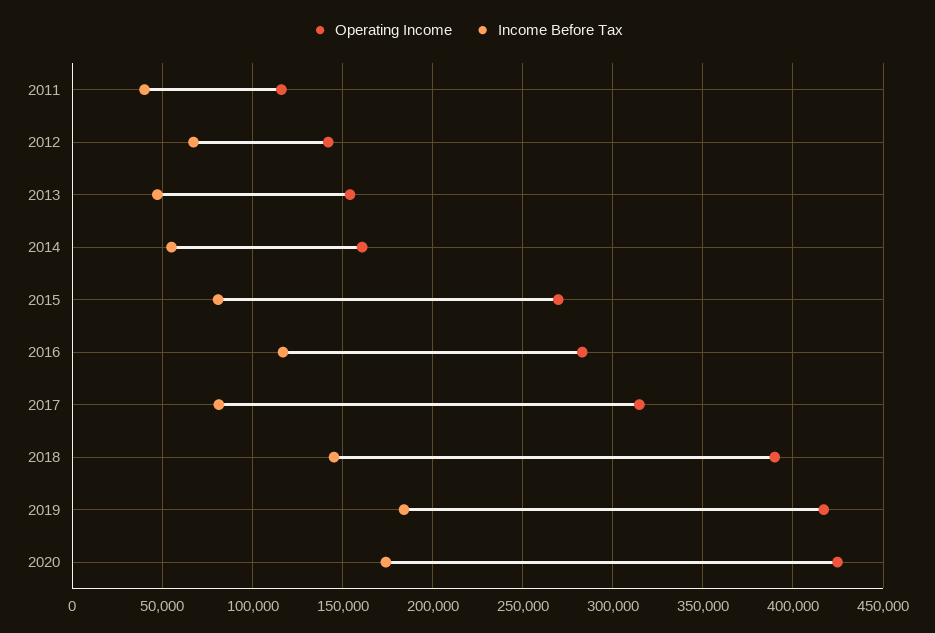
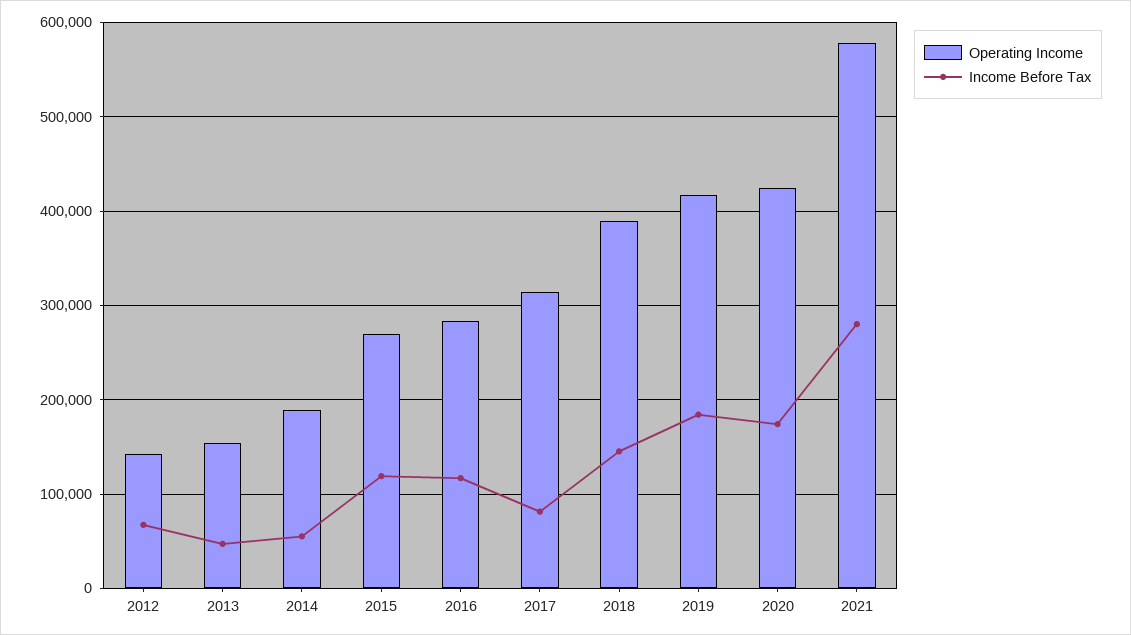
Operating Income, 2011: 115000 -> none
Income Before Tax, 2011: 40000 -> none
Operating Income, 2014: 160000 -> 190000
Income Before Tax, 2015: 80000 -> 120000
Operating Income, 2021: none -> 580000
Income Before Tax, 2021: none -> 280000

